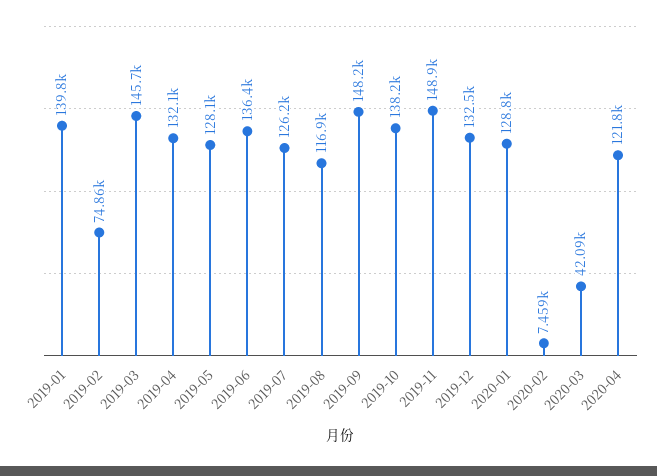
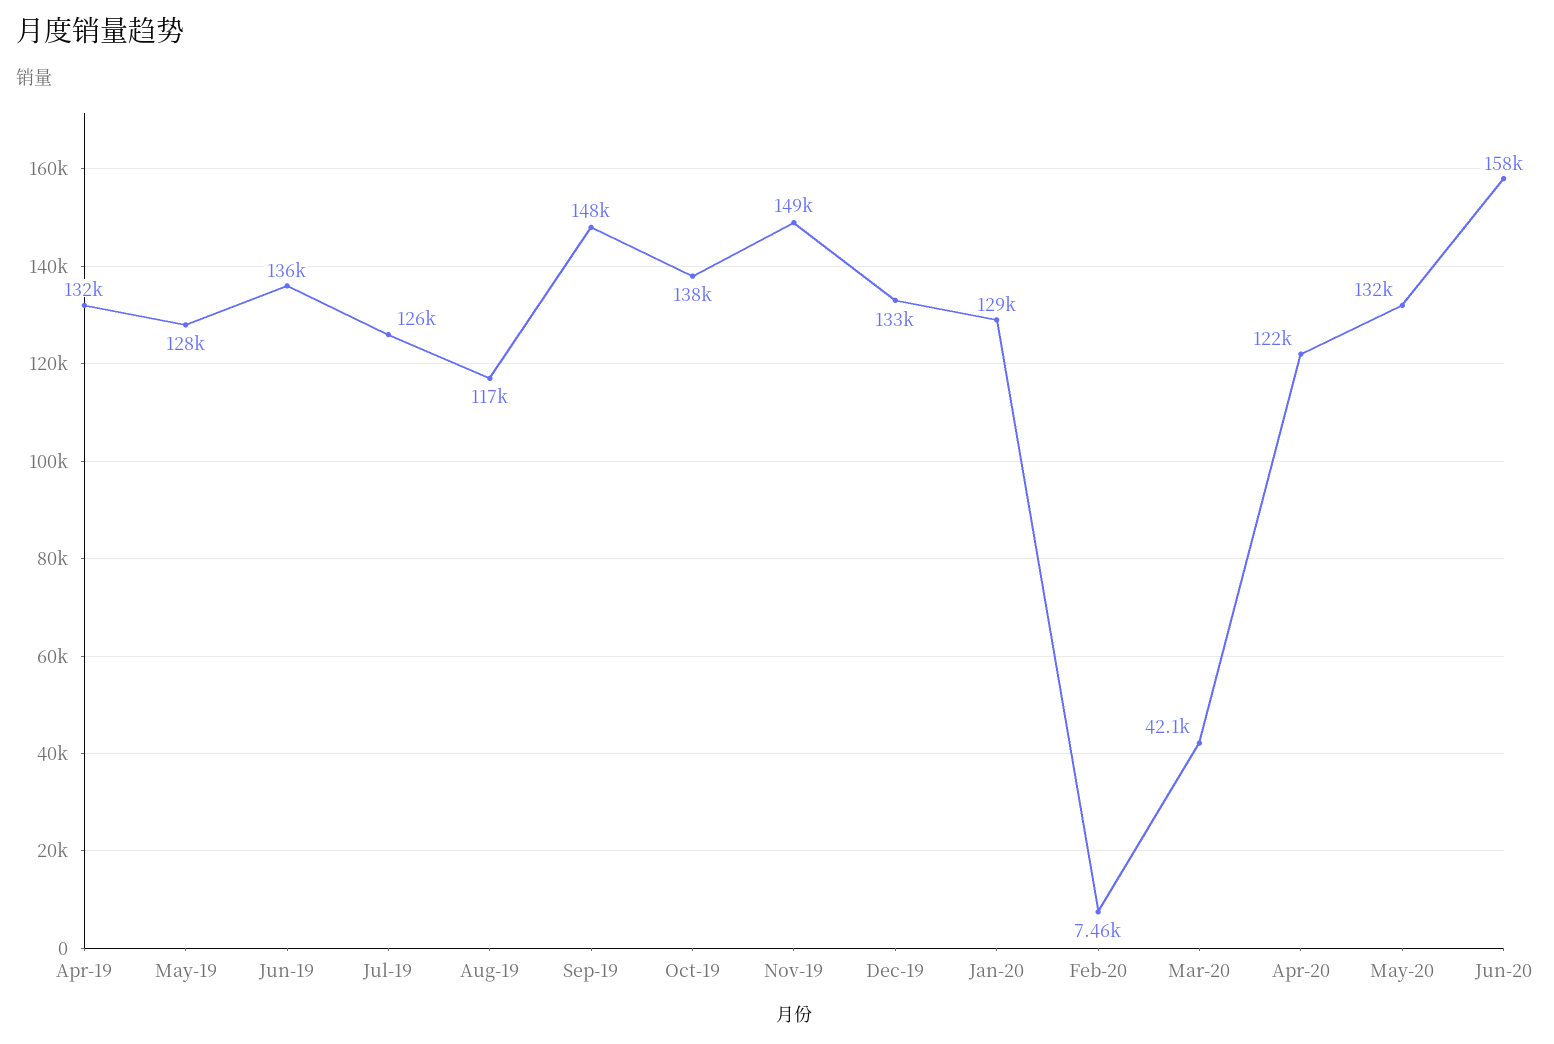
2019-01: 139800 -> none
2019-02: 74860 -> none
2019-03: 145700 -> none
May-20: none -> 132000
Jun-20: none -> 158000

